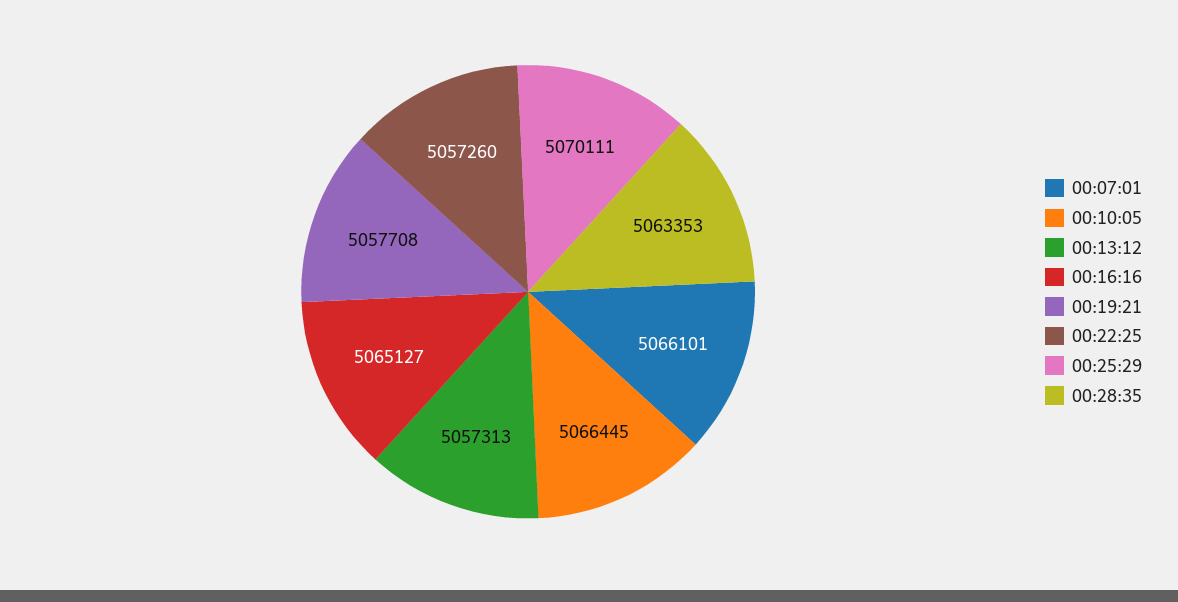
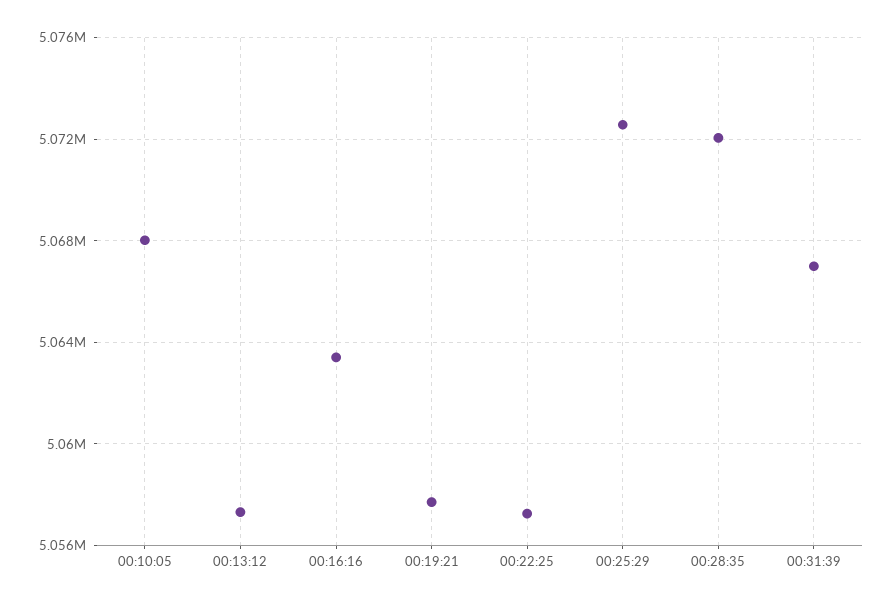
00:07:01: 5066101 -> none
00:10:05: 5066445 -> 5068000
00:16:16: 5065127 -> 5063500
00:25:29: 5070111 -> 5072500
00:28:35: 5063353 -> 5072000
00:31:39: none -> 5067000

